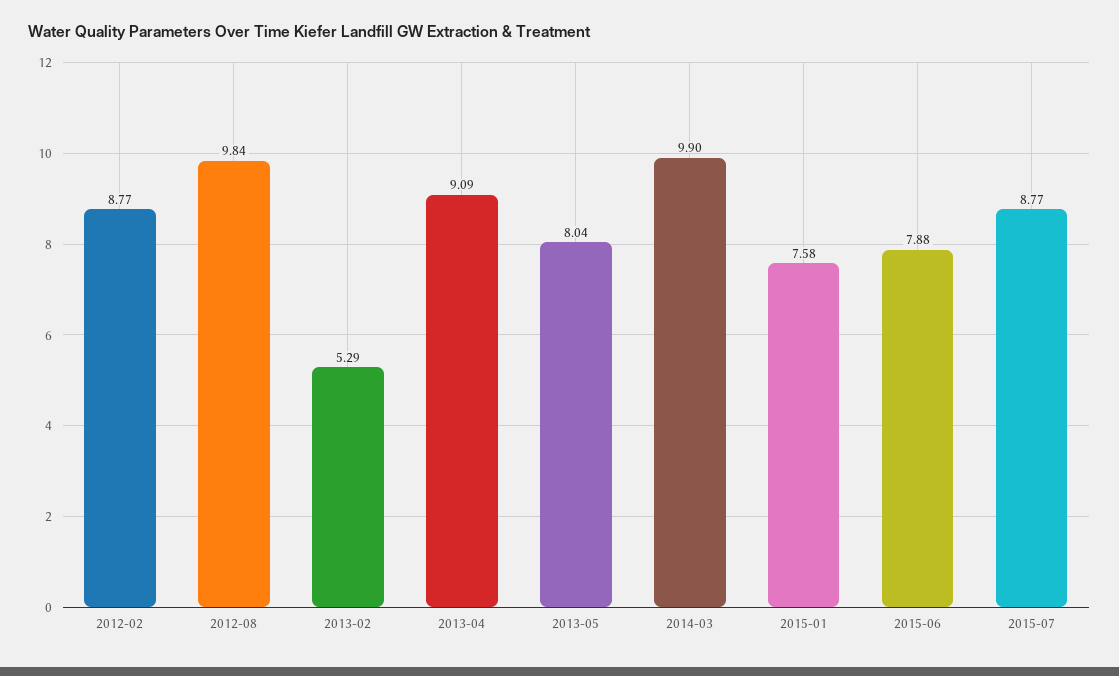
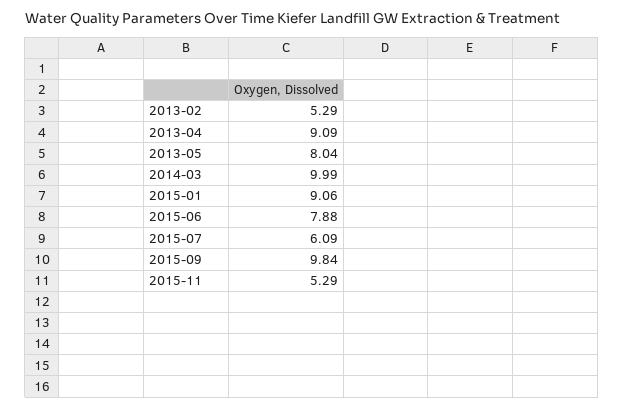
2012-02: 8.77 -> none
2012-08: 9.84 -> none
2014-03: 9.9 -> 9.99
2015-01: 7.58 -> 9.06
2015-07: 8.77 -> 6.09
2015-09: none -> 9.84
2015-11: none -> 5.29

